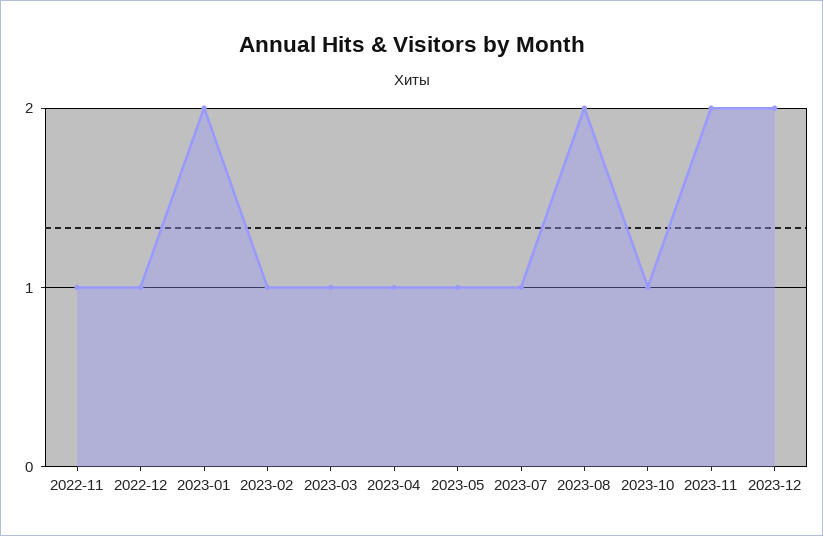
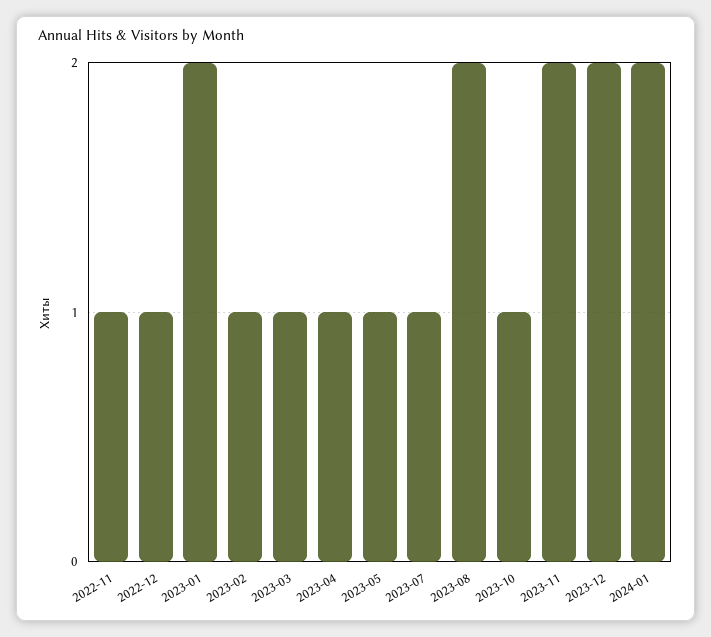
2024-01: none -> 2

